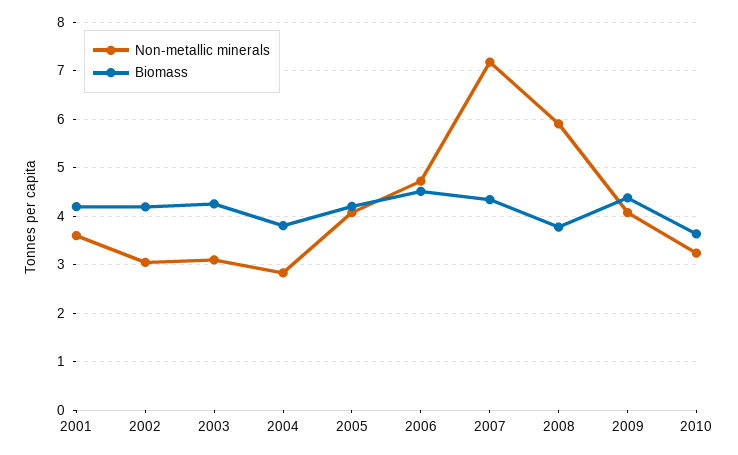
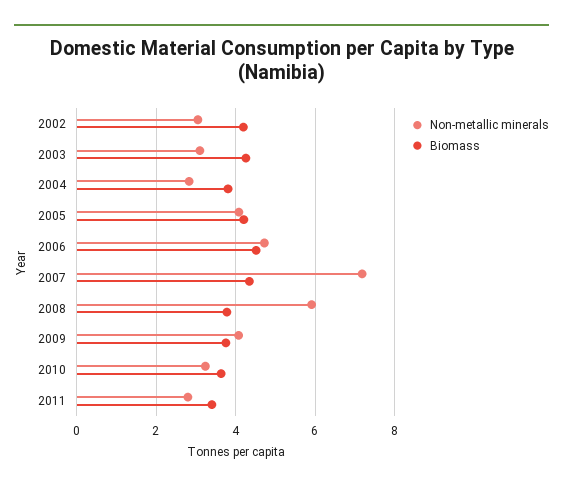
Non-metallic minerals, 2001: 3.6 -> none
Biomass, 2001: 4.2 -> none
Biomass, 2009: 4.4 -> 3.8
Non-metallic minerals, 2011: none -> 2.8
Biomass, 2011: none -> 3.4

